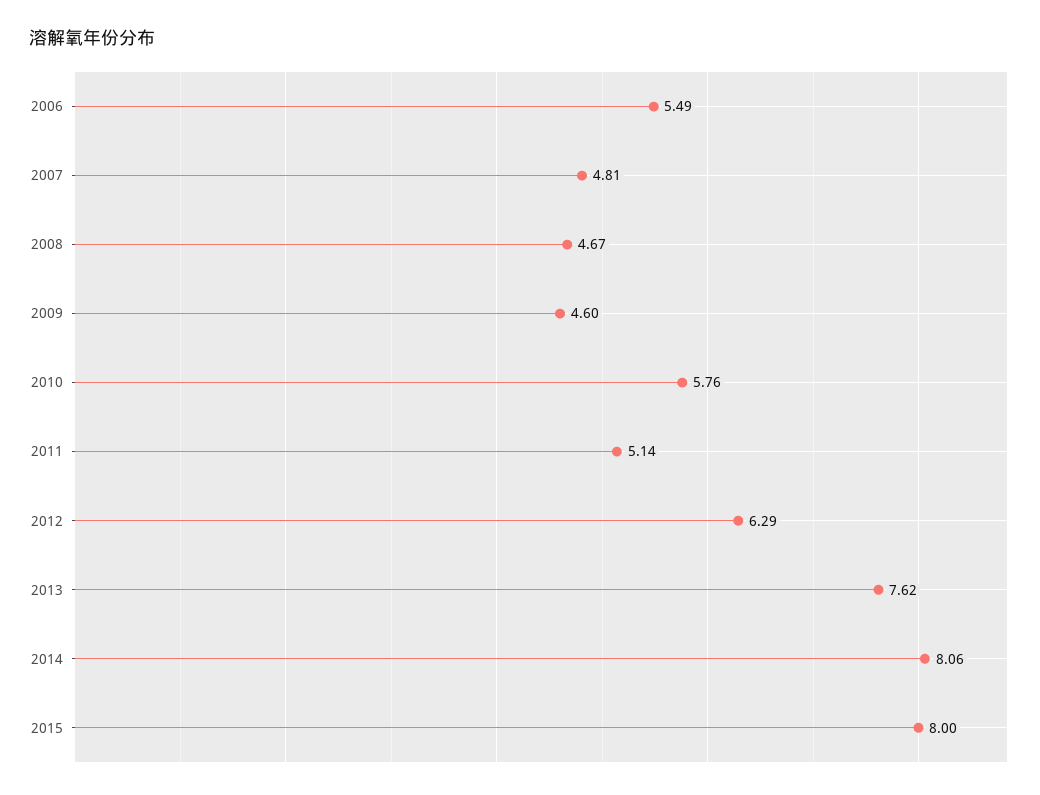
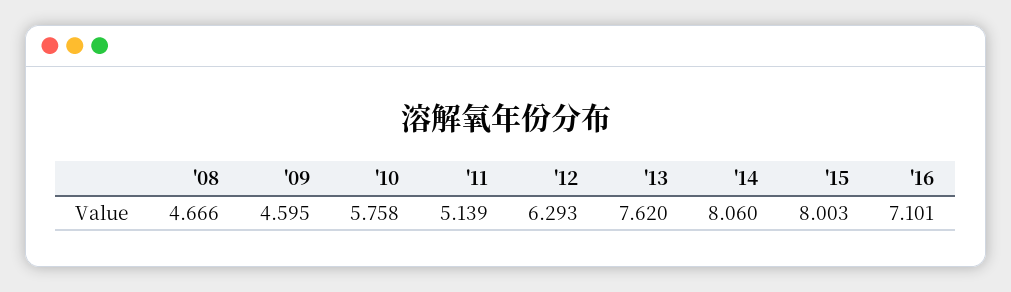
2006: 5.49 -> none
2007: 4.81 -> none
'16: none -> 7.101

